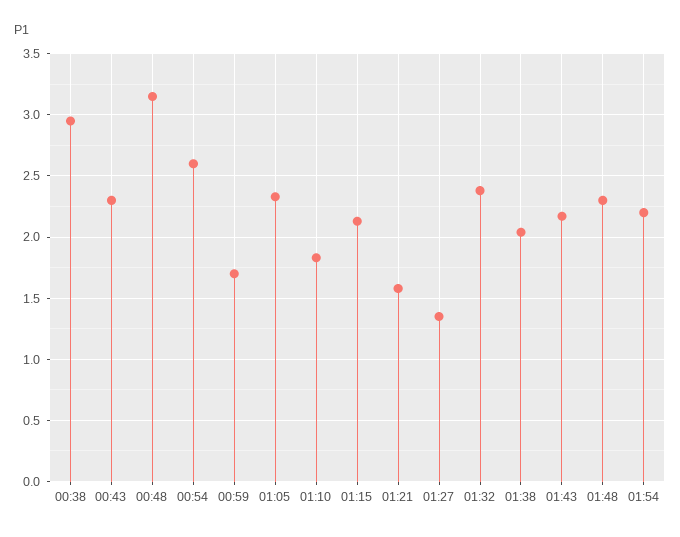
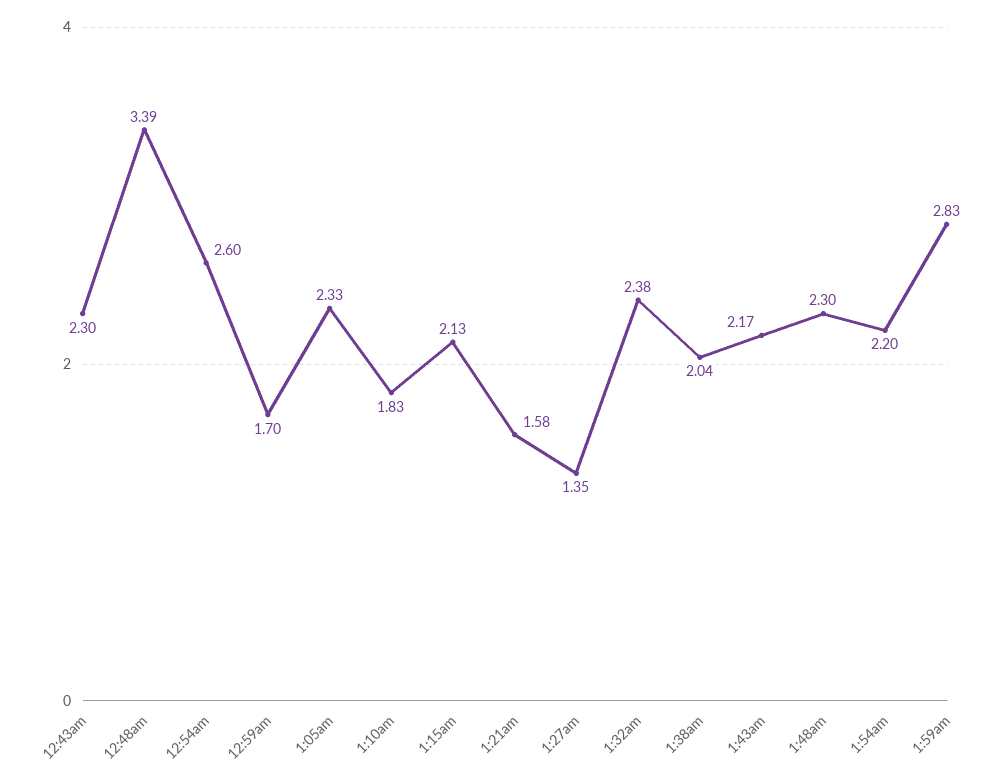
00:38: 2.95 -> none
00:48: 3.15 -> 3.39
1:59am: none -> 2.83

